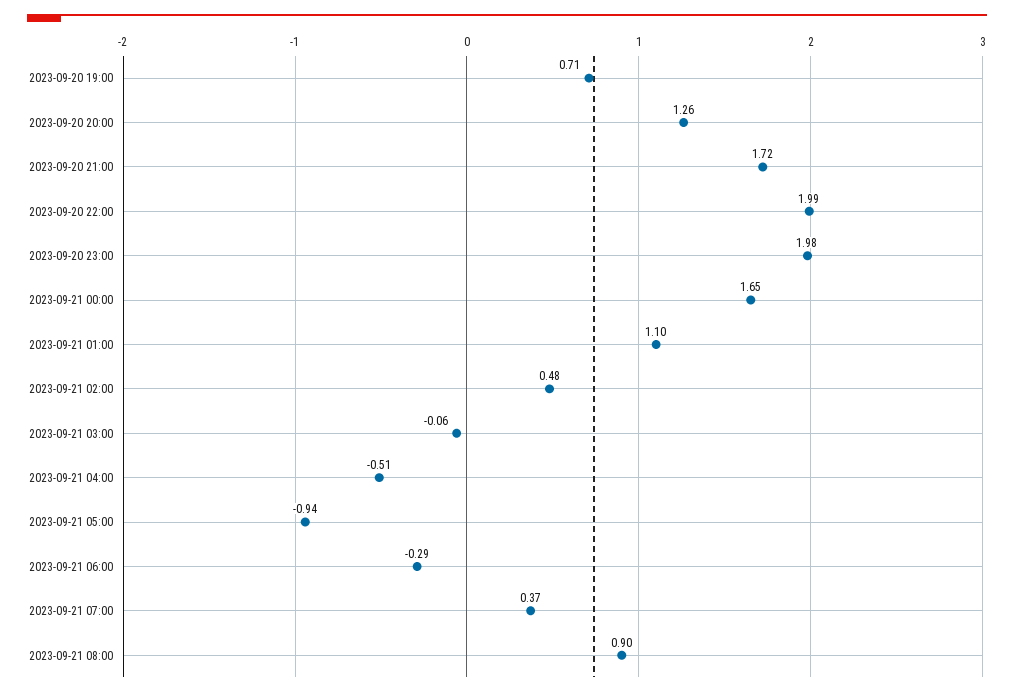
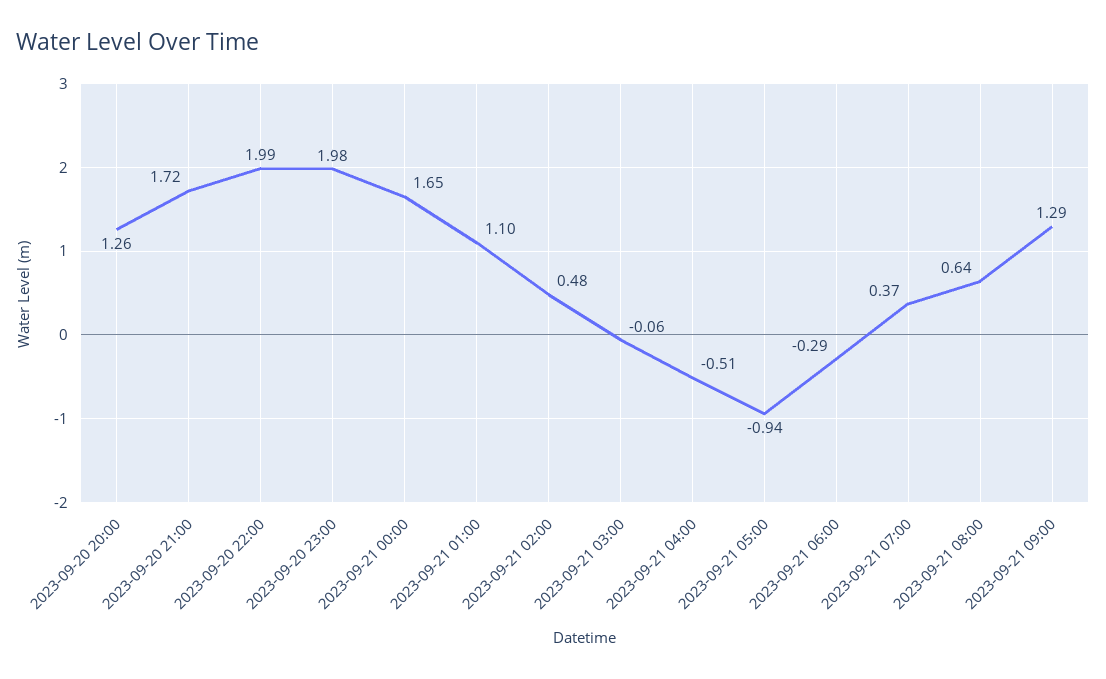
2023-09-20 19:00: 0.71 -> none
2023-09-21 08:00: 0.9 -> 0.64
2023-09-21 09:00: none -> 1.29

